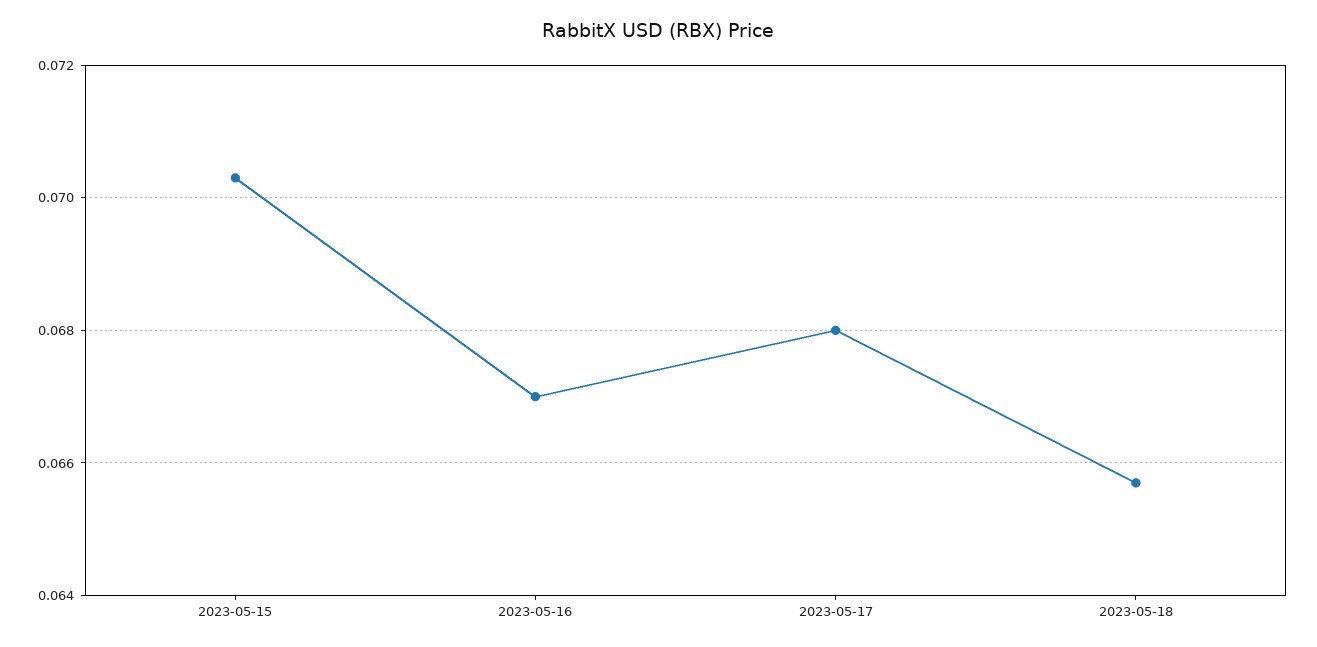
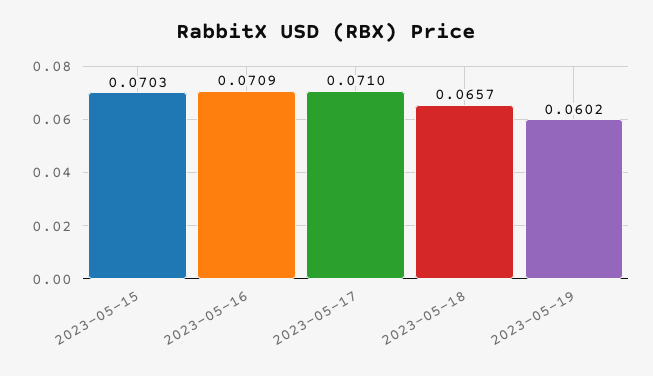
2023-05-16: 0.067 -> 0.0709
2023-05-17: 0.068 -> 0.071
2023-05-19: none -> 0.0602

